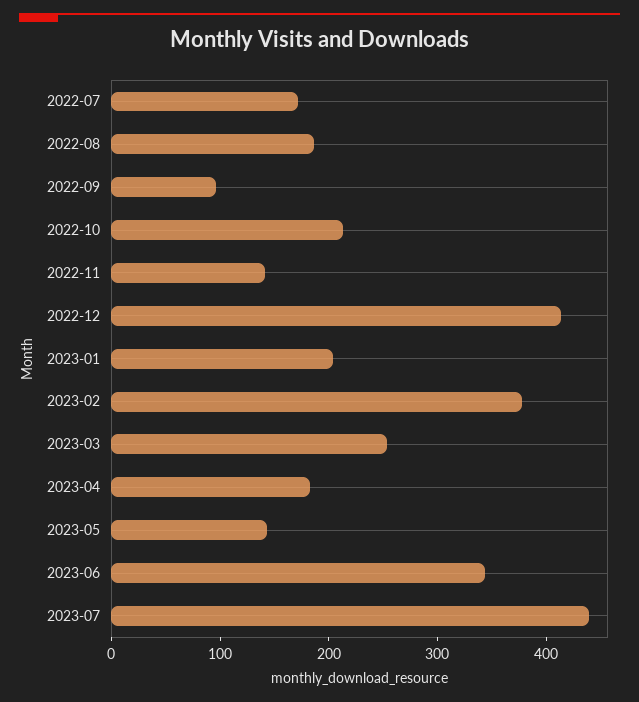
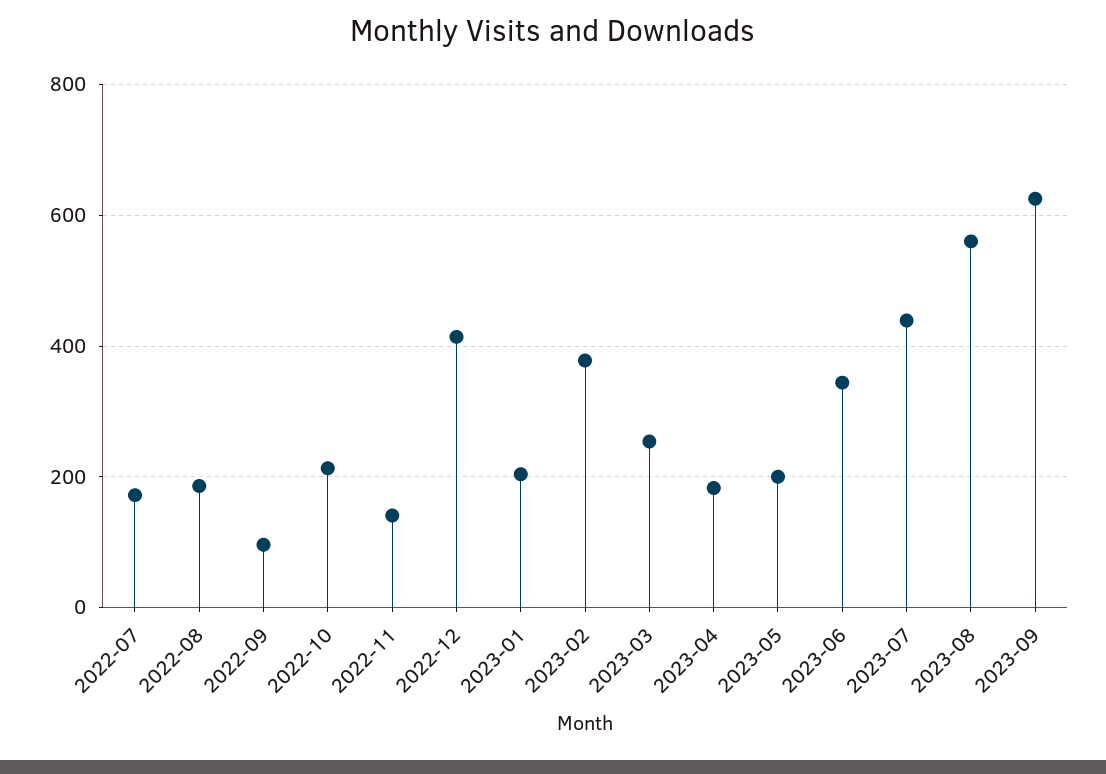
2023-05: 140 -> 200
2023-08: none -> 560
2023-09: none -> 620

